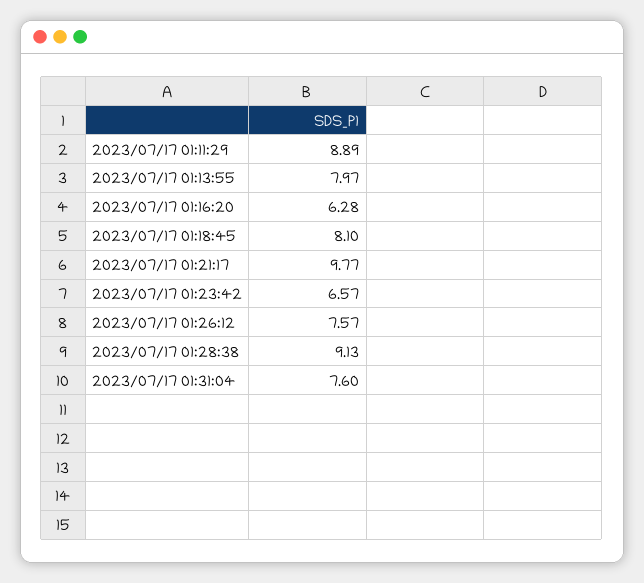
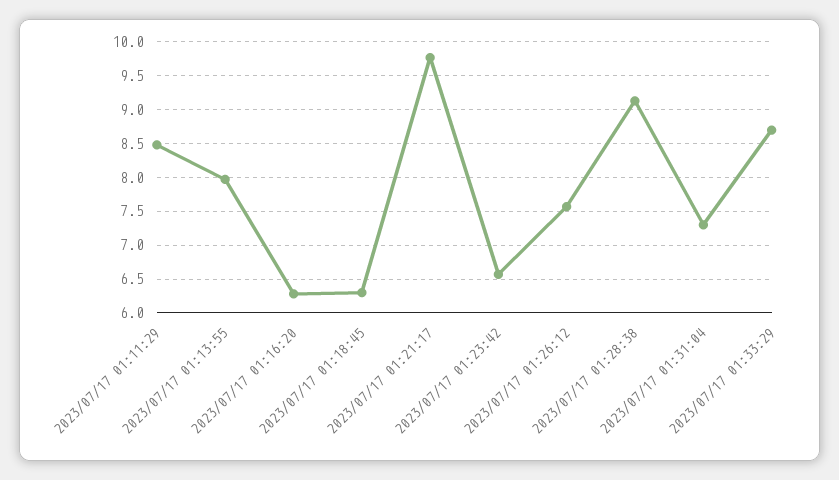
2023/07/17 01:11:29: 8.89 -> 8.5
2023/07/17 01:18:45: 8.1 -> 6.3
2023/07/17 01:31:04: 7.6 -> 7.3
2023/07/17 01:33:29: none -> 8.7

